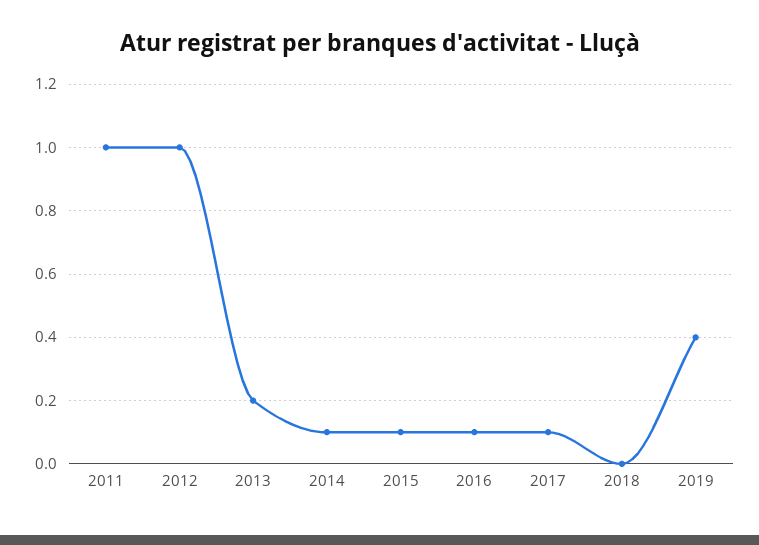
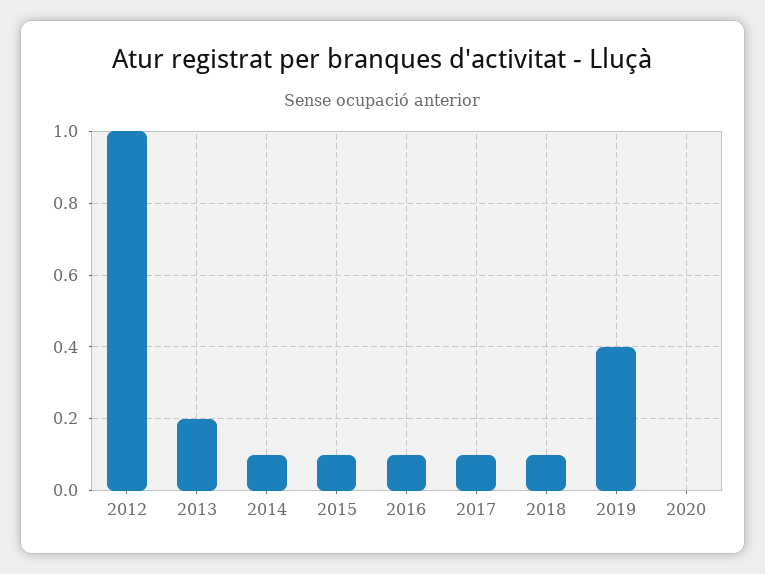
2011: 1 -> none
2018: 0 -> 0.1
2020: none -> 0

